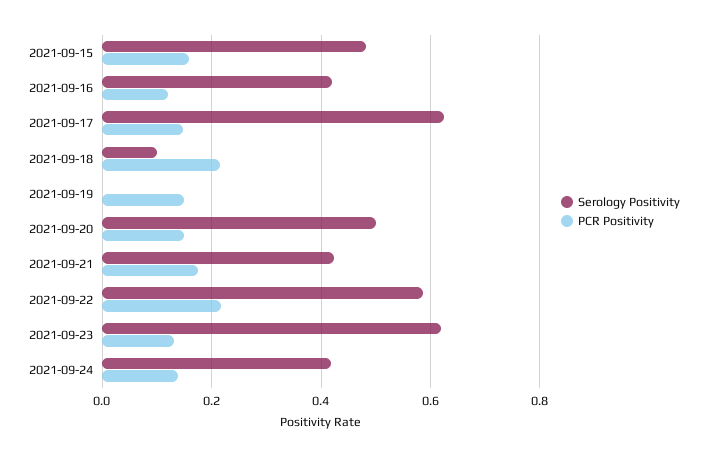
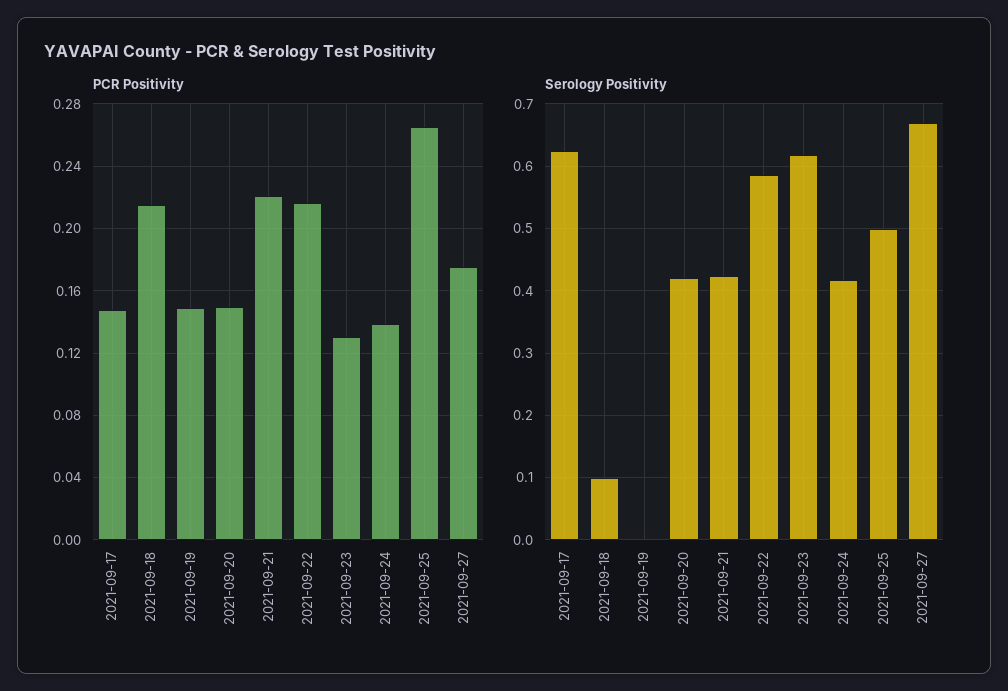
Serology Positivity, 2021-09-15: 0.48 -> none
PCR Positivity, 2021-09-15: 0.16 -> none
Serology Positivity, 2021-09-16: 0.42 -> none
PCR Positivity, 2021-09-16: 0.12 -> none
Serology Positivity, 2021-09-20: 0.5 -> 0.42
PCR Positivity, 2021-09-21: 0.18 -> 0.22
PCR Positivity, 2021-09-25: none -> 0.265
PCR Positivity, 2021-09-27: none -> 0.175
Serology Positivity, 2021-09-25: none -> 0.5
Serology Positivity, 2021-09-27: none -> 0.67

